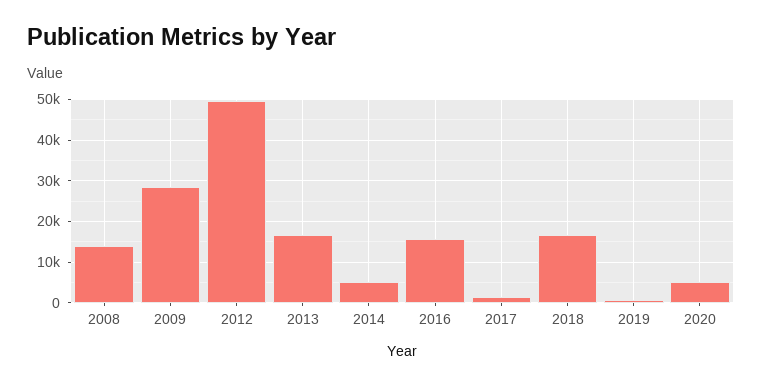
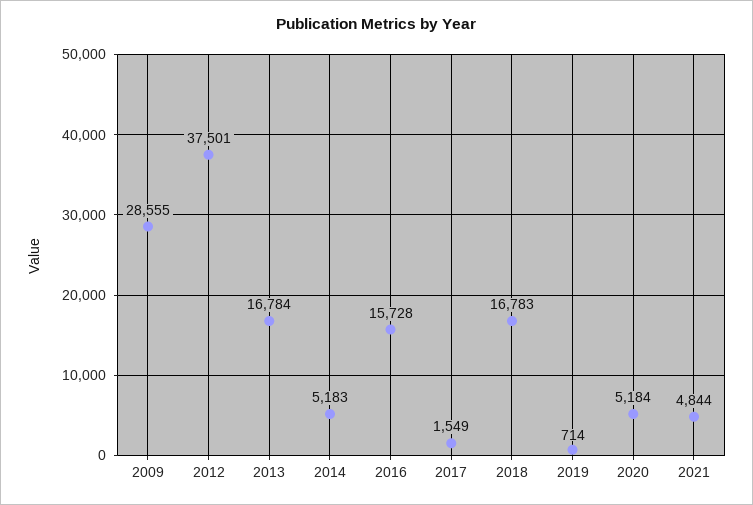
2008: 14000 -> none
2012: 50000 -> 37501
2021: none -> 4844

